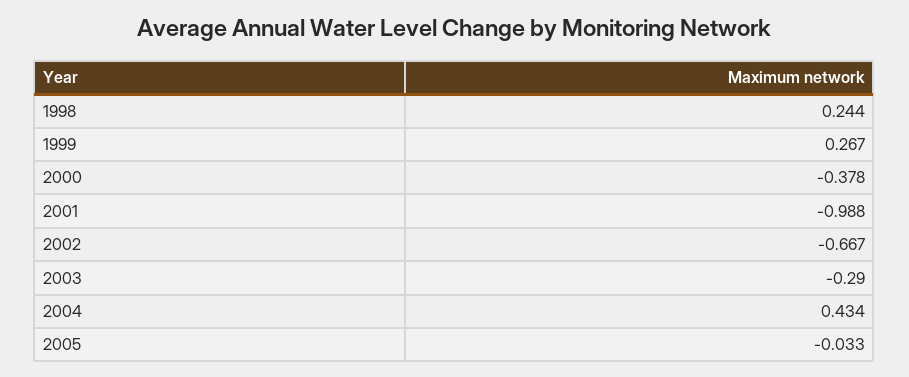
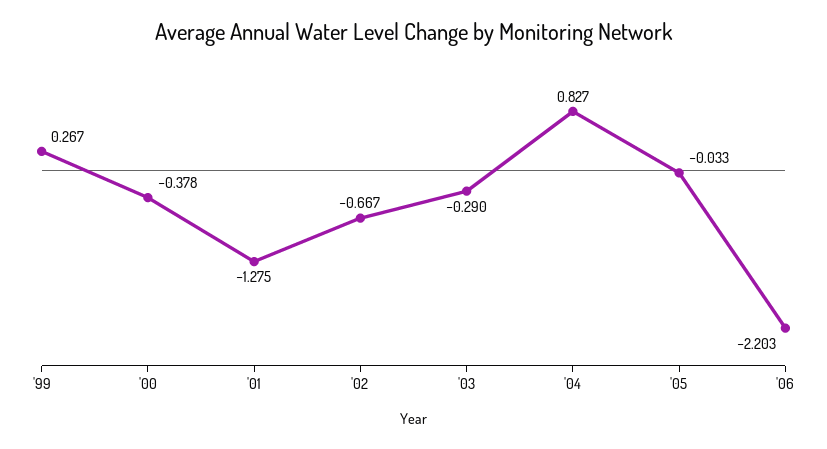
1998: 0.244 -> none
2001: -0.988 -> -1.275
2004: 0.434 -> 0.827
'06: none -> -2.203

